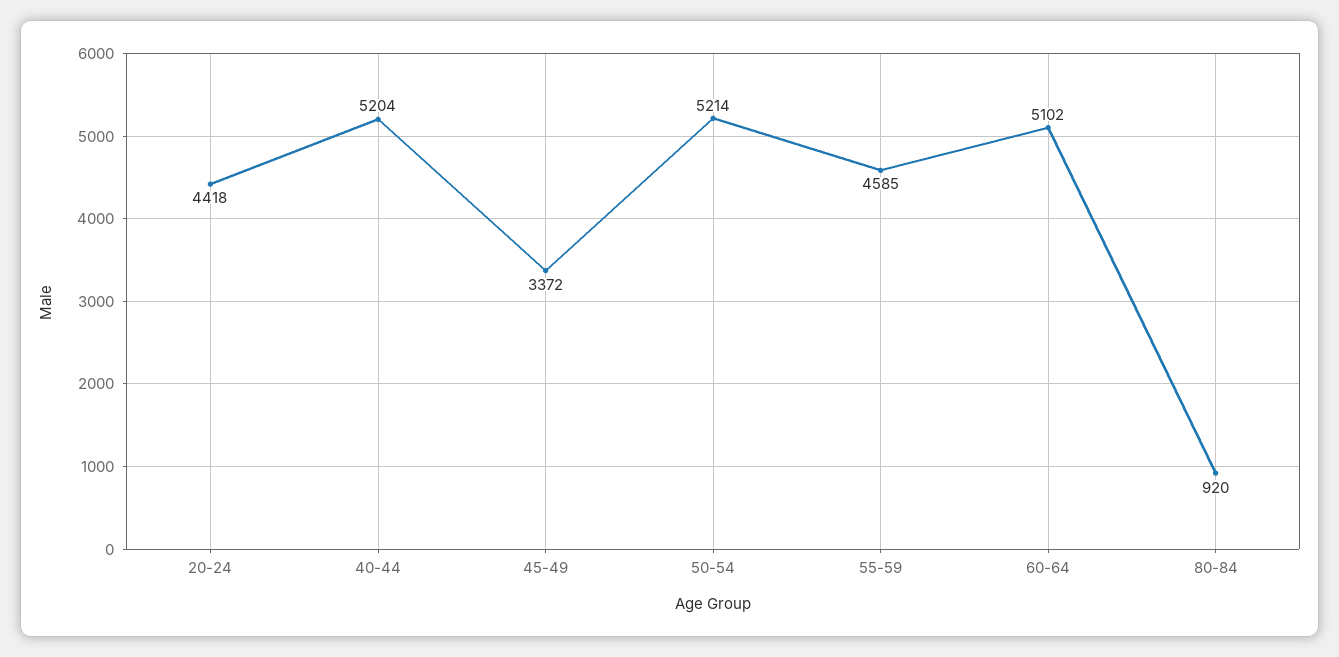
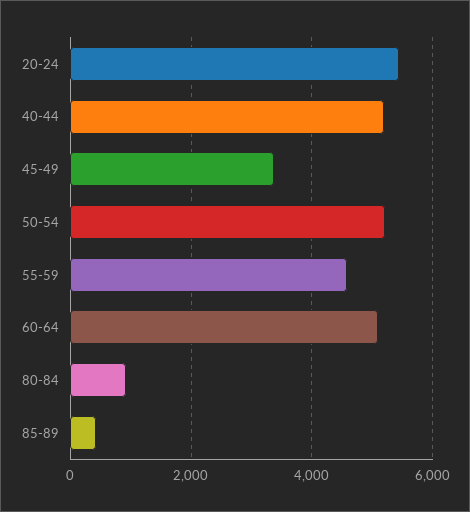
20-24: 4418 -> 5400
85-89: none -> 400

